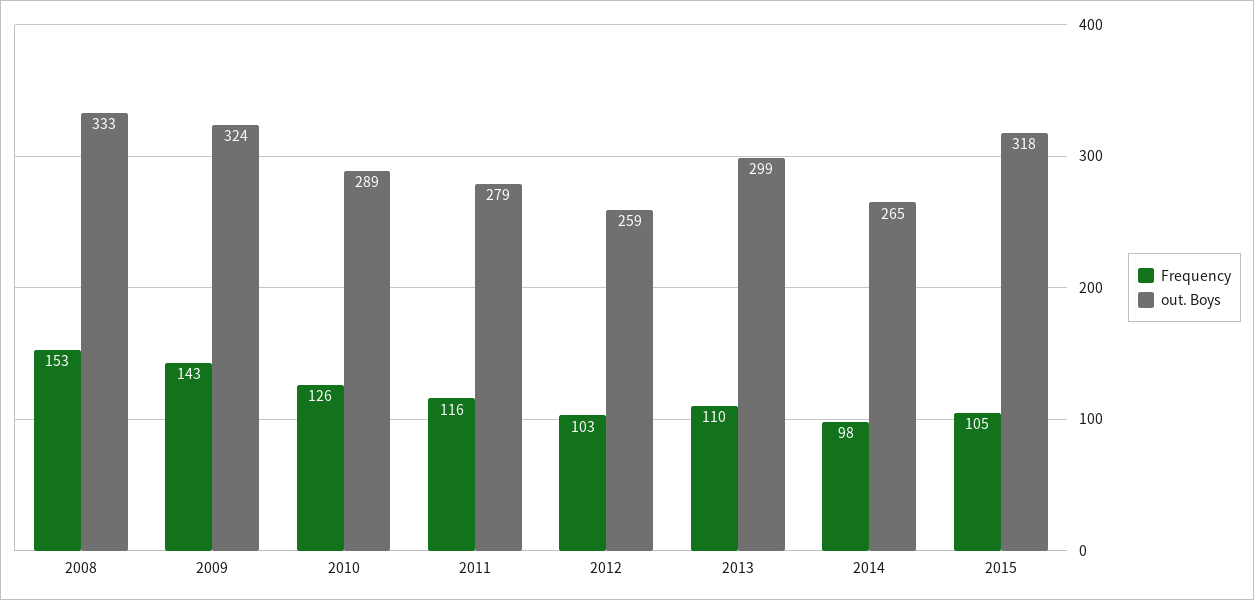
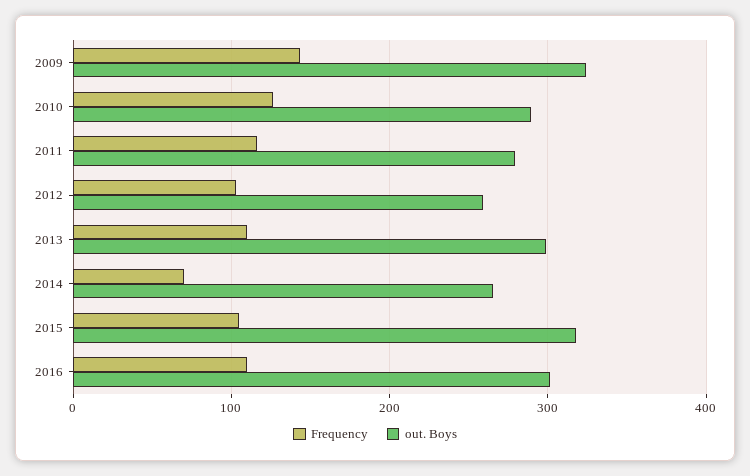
Frequency, 2008: 153 -> none
out. Boys, 2008: 333 -> none
Frequency, 2014: 98 -> 70
Frequency, 2016: none -> 110
out. Boys, 2016: none -> 300

